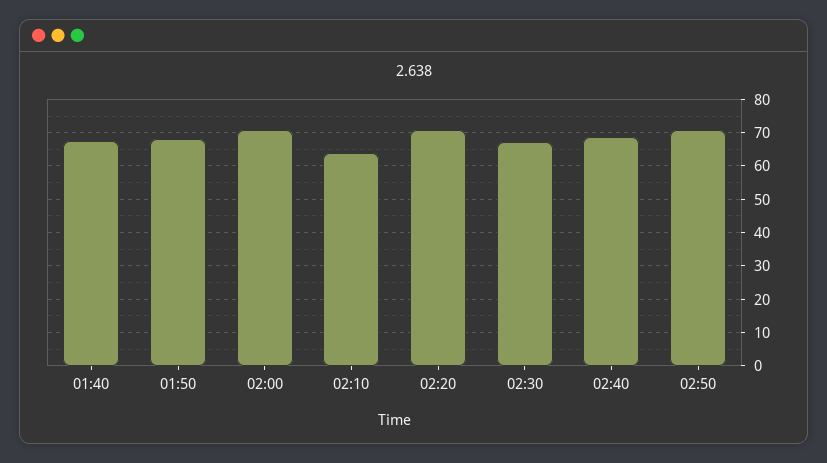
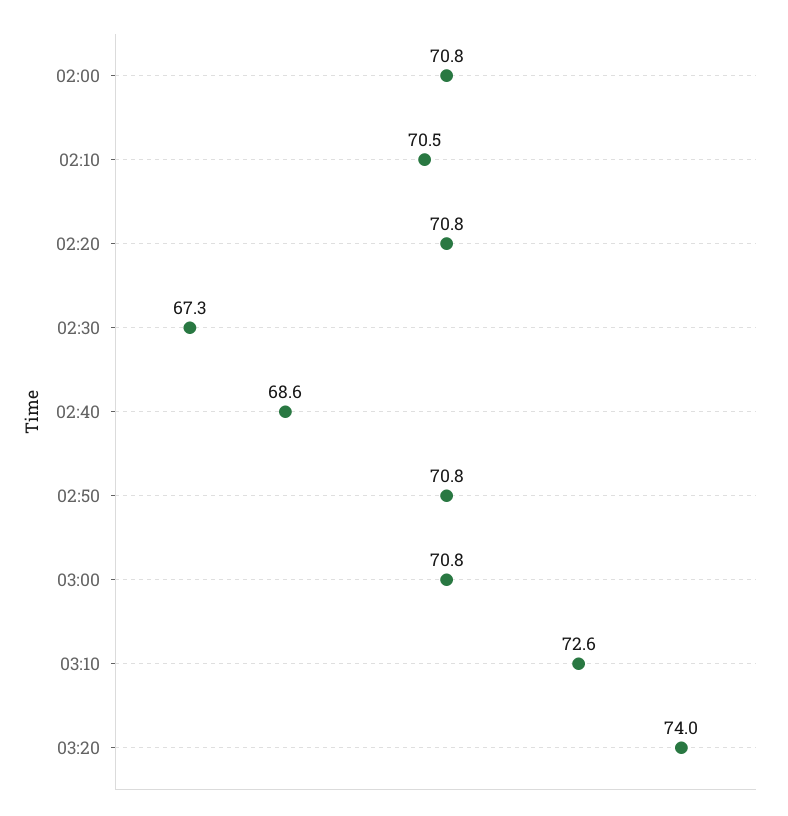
01:40: 68 -> none
01:50: 68 -> none
02:10: 64 -> 70.5
03:00: none -> 70.8
03:10: none -> 72.6
03:20: none -> 74

